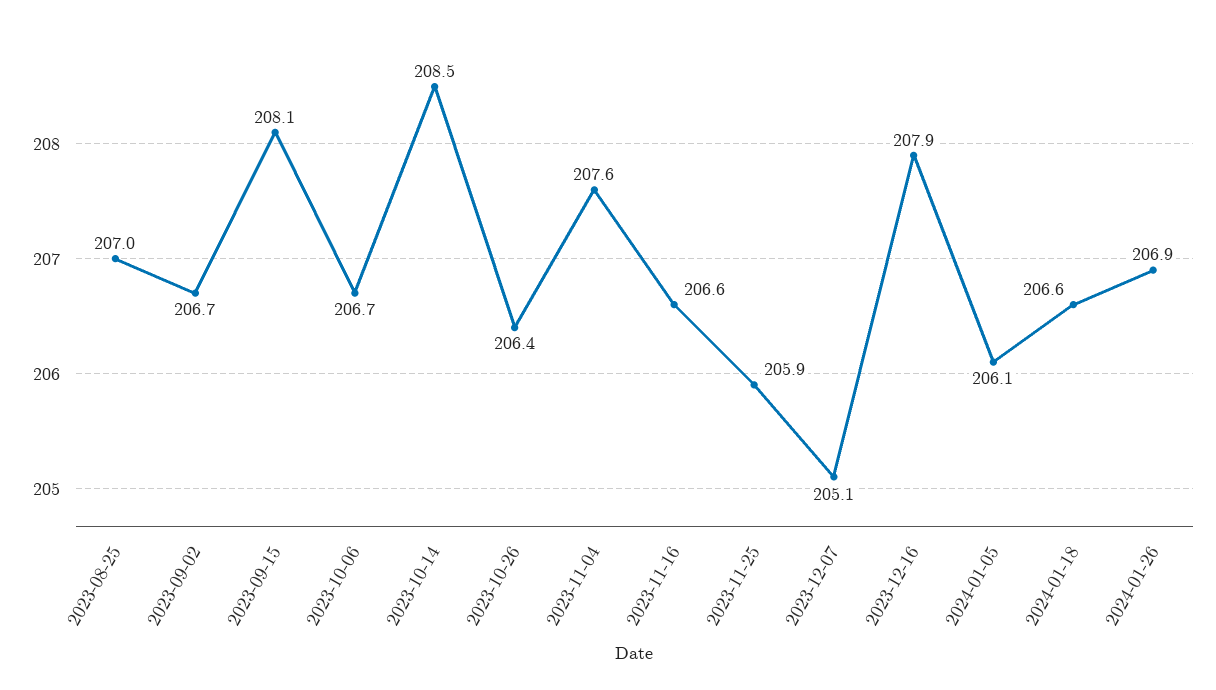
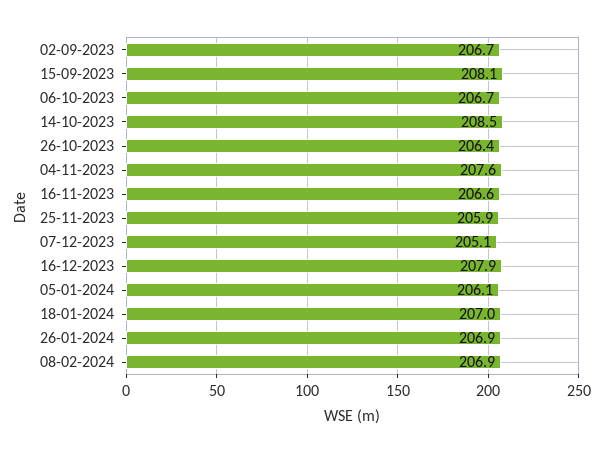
2023-08-25: 207 -> none
2024-01-18: 206.6 -> 207
08-02-2024: none -> 206.9

